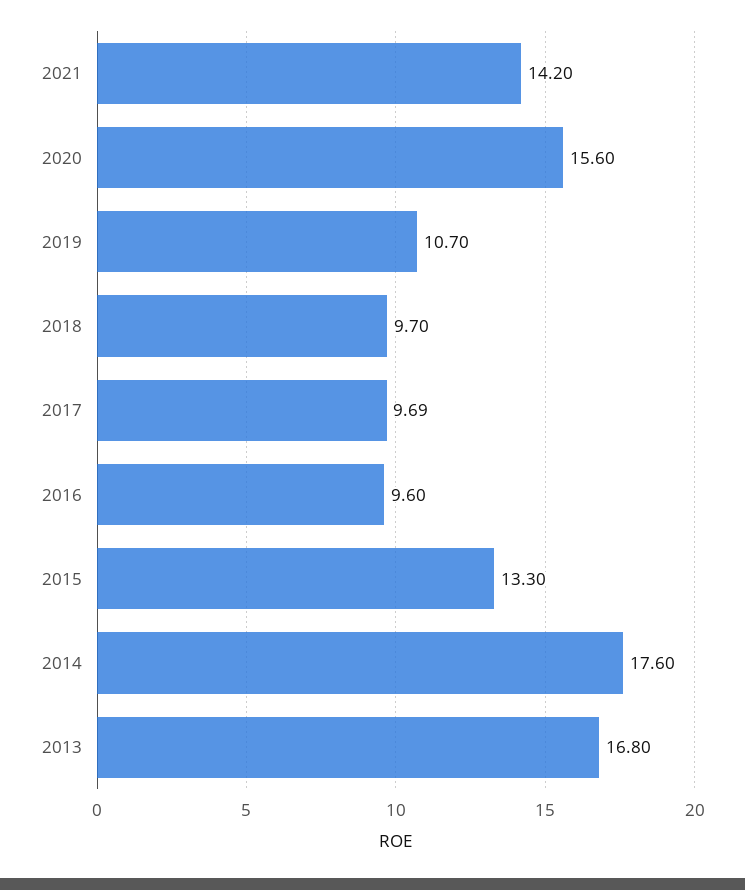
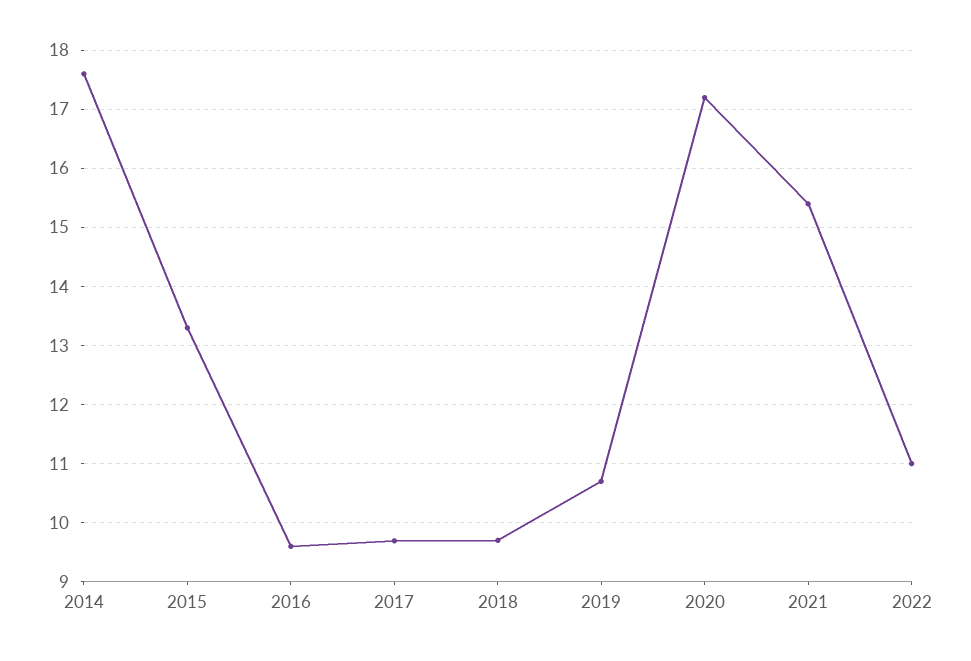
2021: 14.2 -> 15.4
2020: 15.6 -> 17.2
2013: 16.8 -> none
2022: none -> 11

